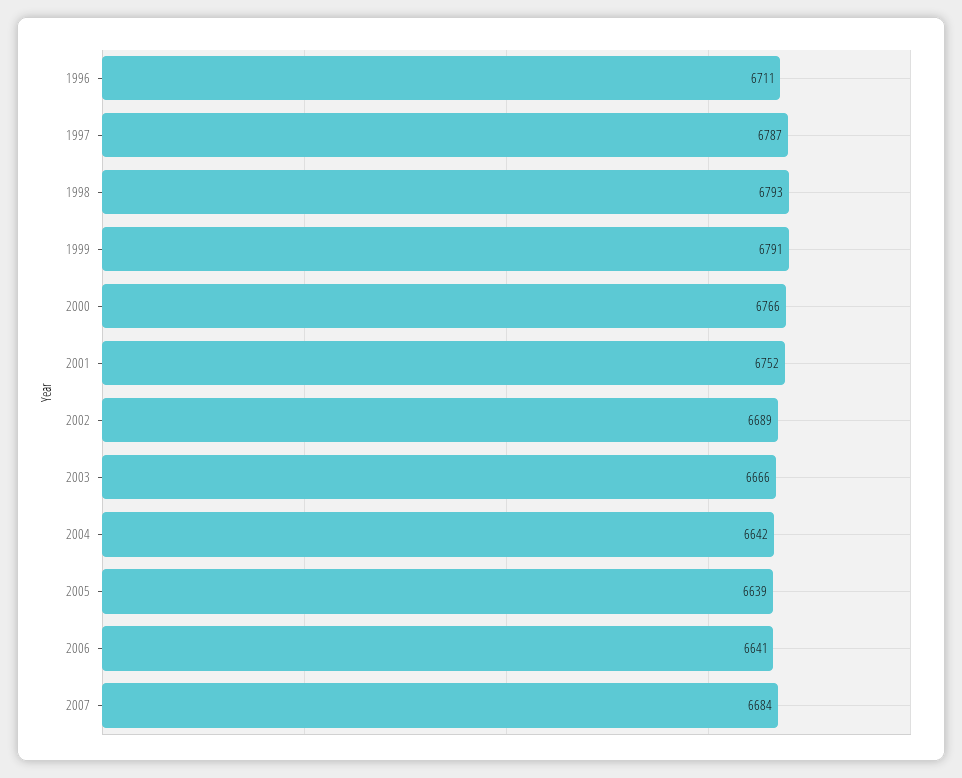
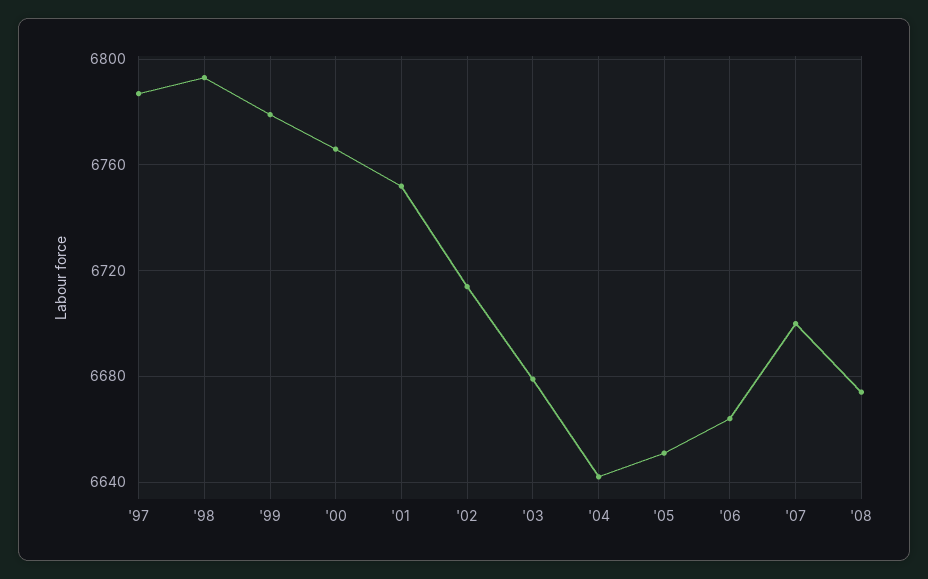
1996: 6711 -> none
1999: 6791 -> 6780
2002: 6689 -> 6715
2003: 6666 -> 6680
2005: 6639 -> 6650
2006: 6641 -> 6665
2007: 6684 -> 6700
'08: none -> 6675

